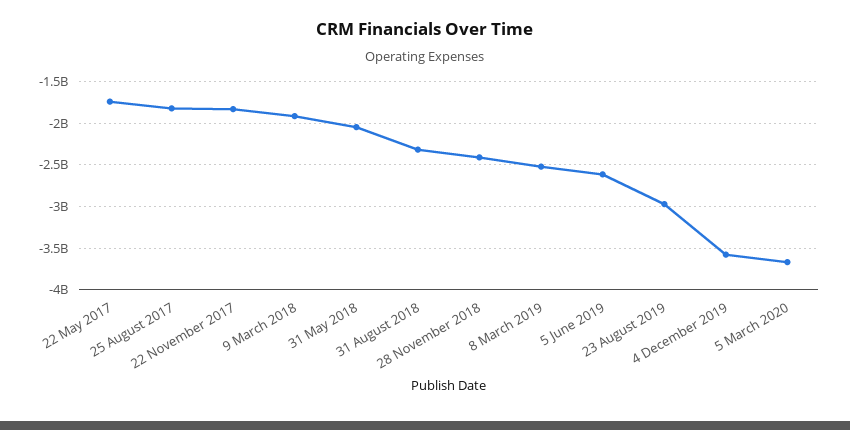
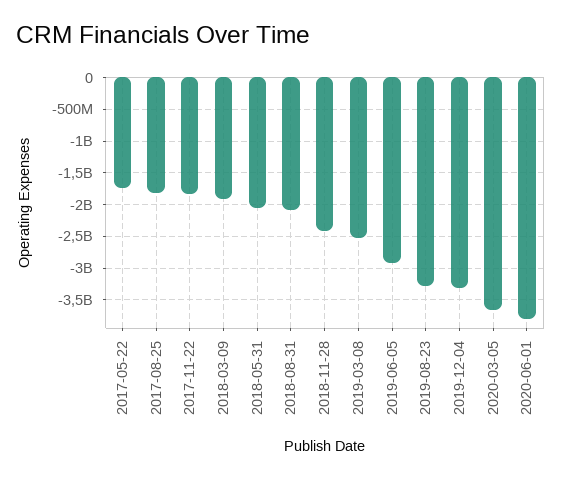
31 August 2018: -2300000000 -> -2100000000
5 June 2019: -2600000000 -> -2900000000
23 August 2019: -3000000000 -> -3300000000
4 December 2019: -3600000000 -> -3300000000
2020-06-01: none -> -3800000000

